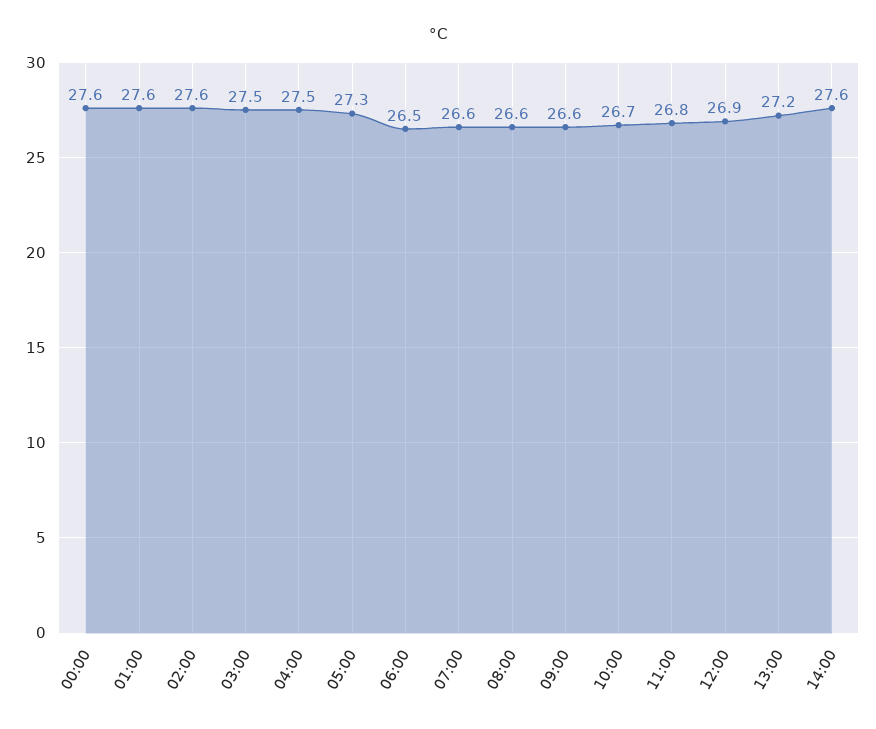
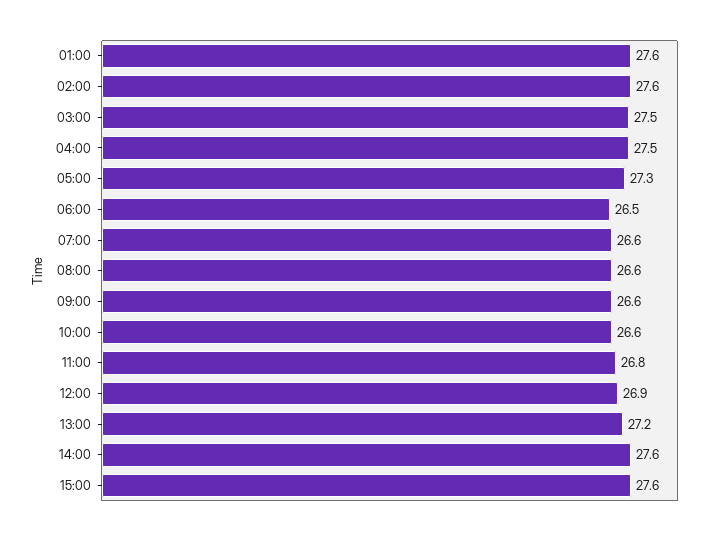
00:00: 27.6 -> none
10:00: 26.7 -> 26.6
15:00: none -> 27.6

